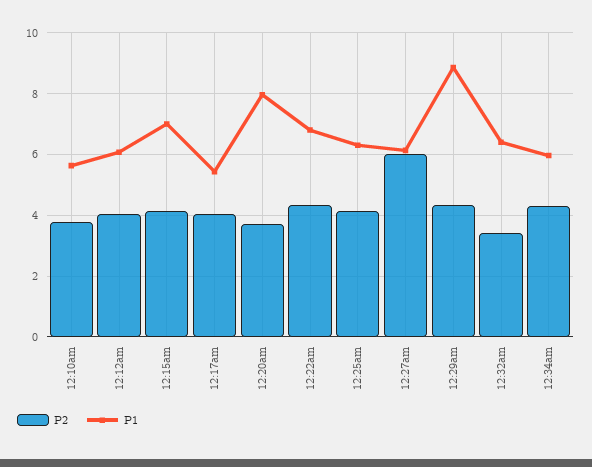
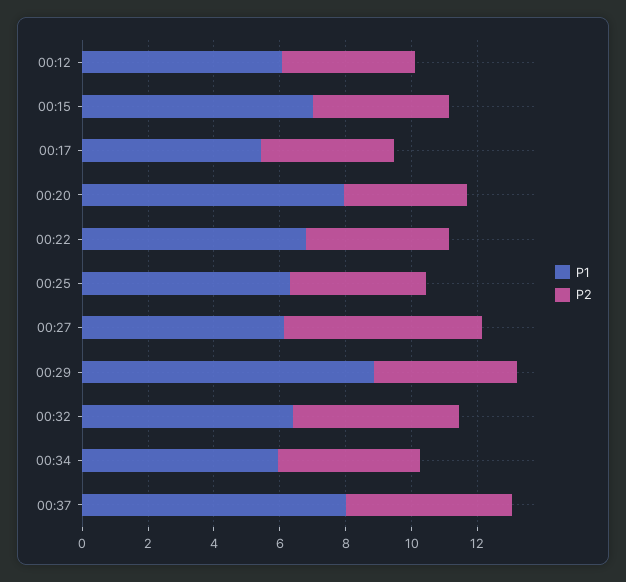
P2, 12:10am: 3.8 -> none
P1, 12:10am: 5.6 -> none
P2, 12:32am: 3.4 -> 5
P1, 00:37: none -> 8
P2, 00:37: none -> 5

